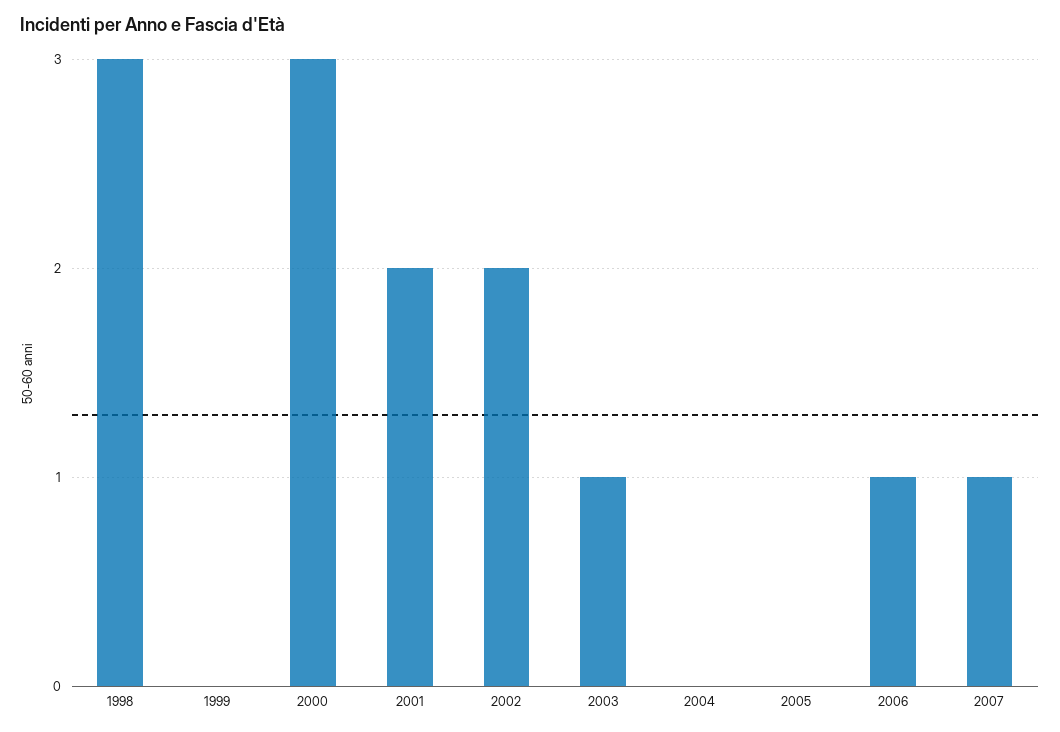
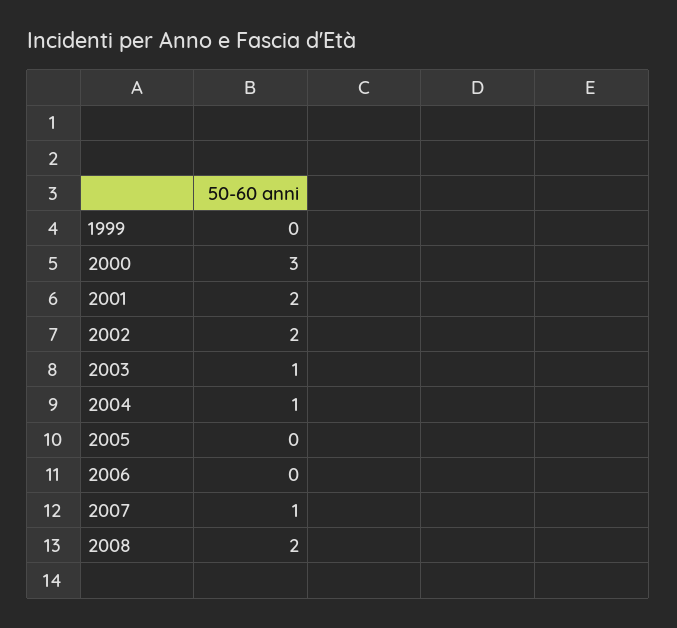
1998: 3 -> none
2004: 0 -> 1
2006: 1 -> 0
2008: none -> 2

